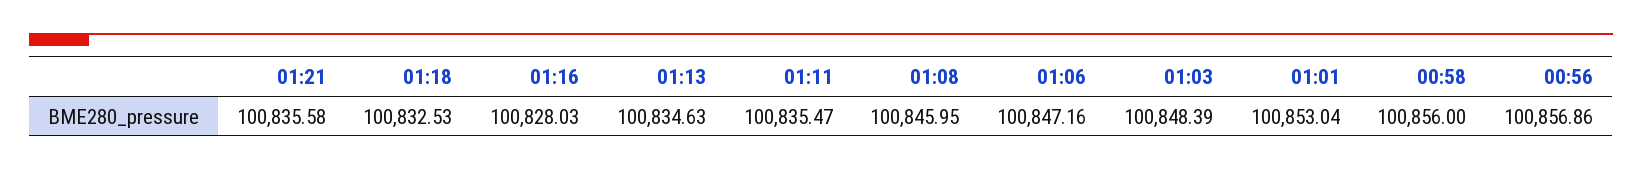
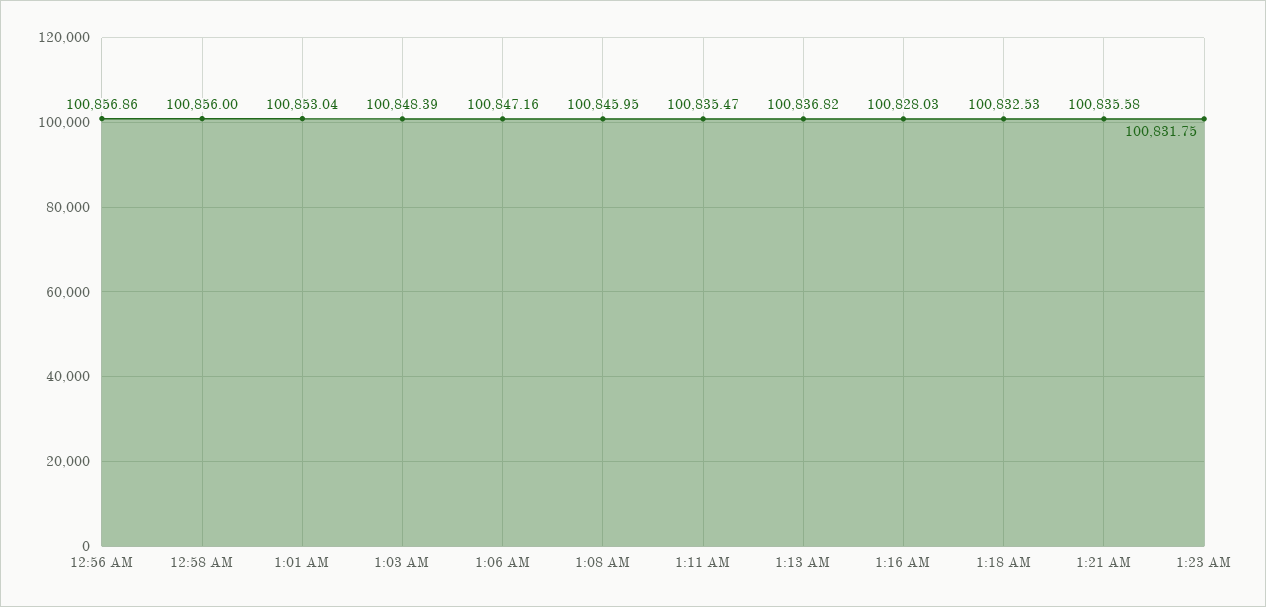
01:13: 100834.63 -> 100836.82
1:23 AM: none -> 100831.75

